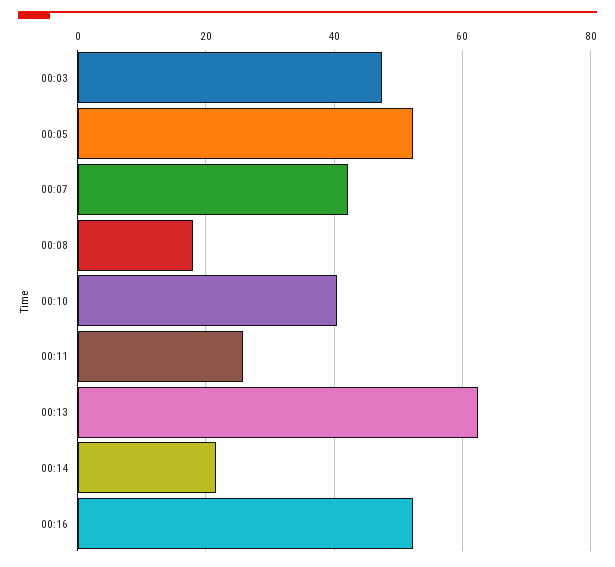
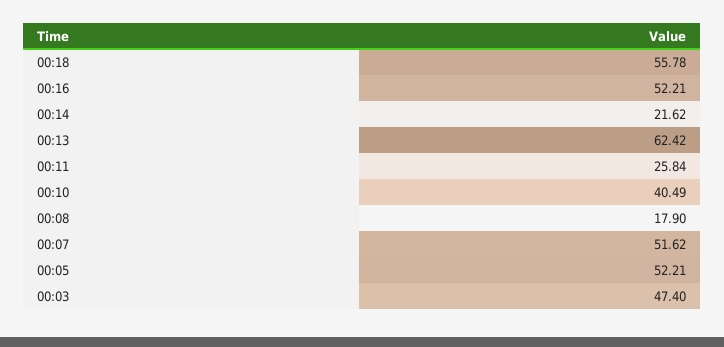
00:07: 42 -> 51.62
00:18: none -> 55.78

